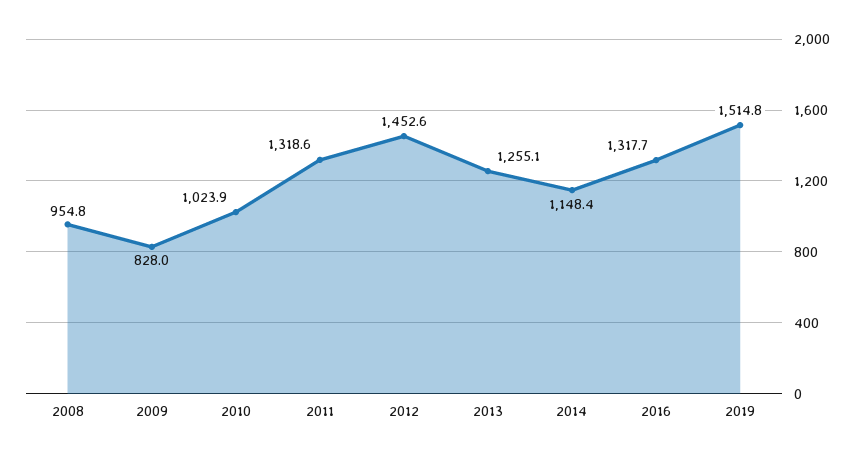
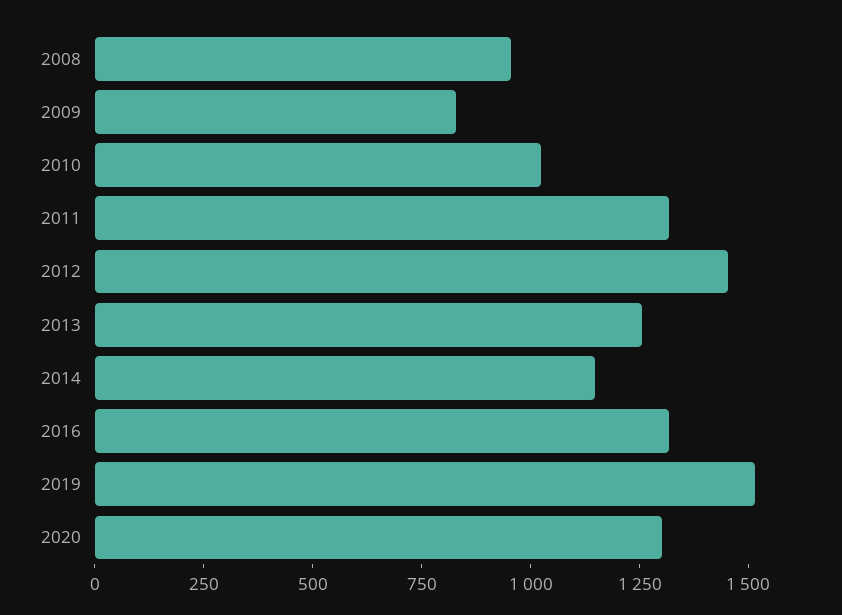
2020: none -> 1300

